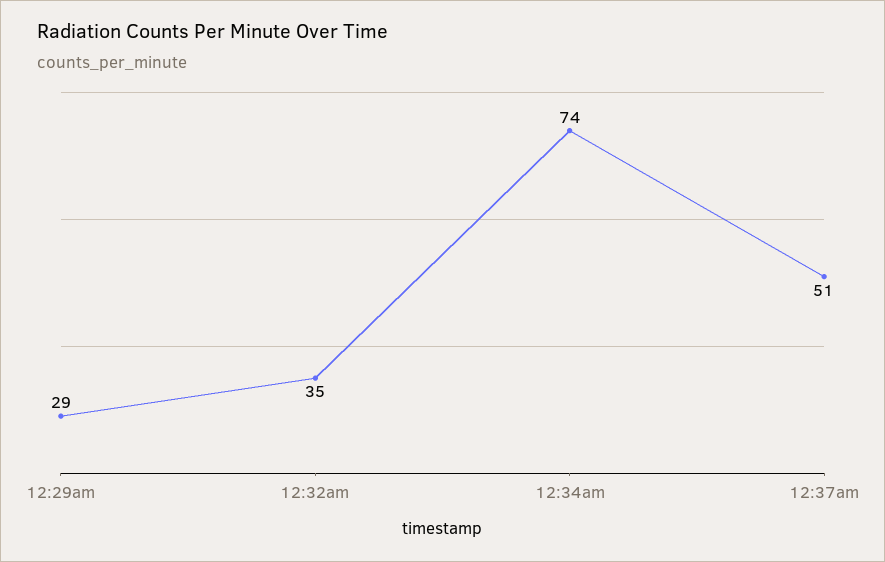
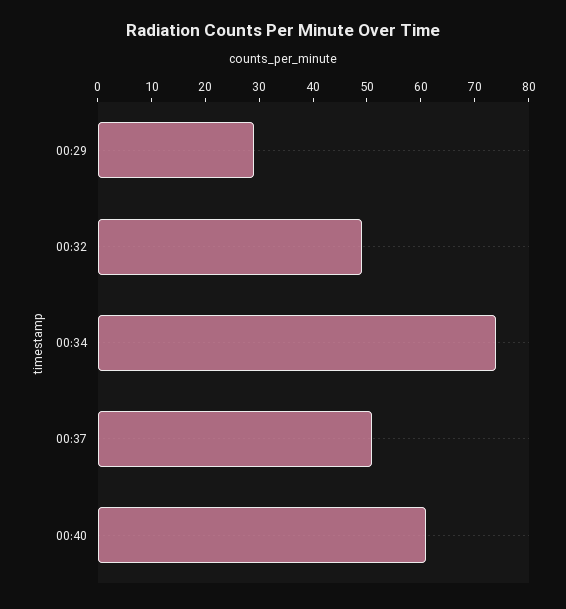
12:32am: 35 -> 50
00:40: none -> 60

